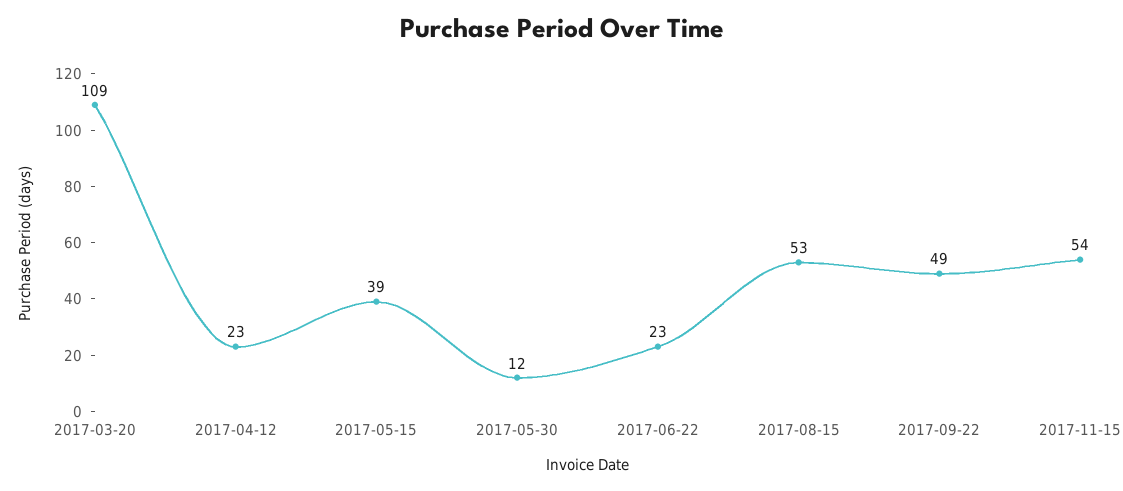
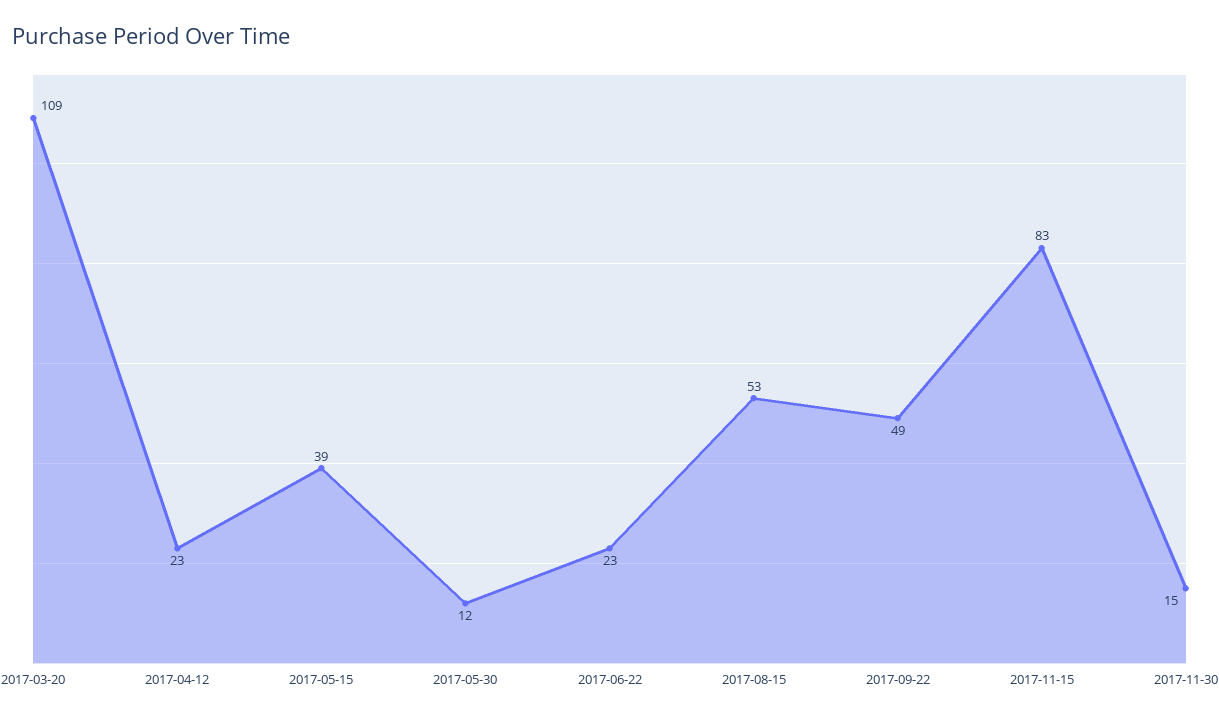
2017-11-15: 54 -> 83
2017-11-30: none -> 15

